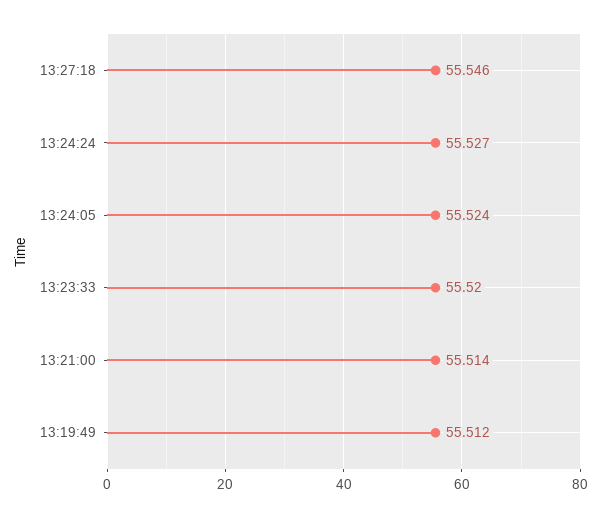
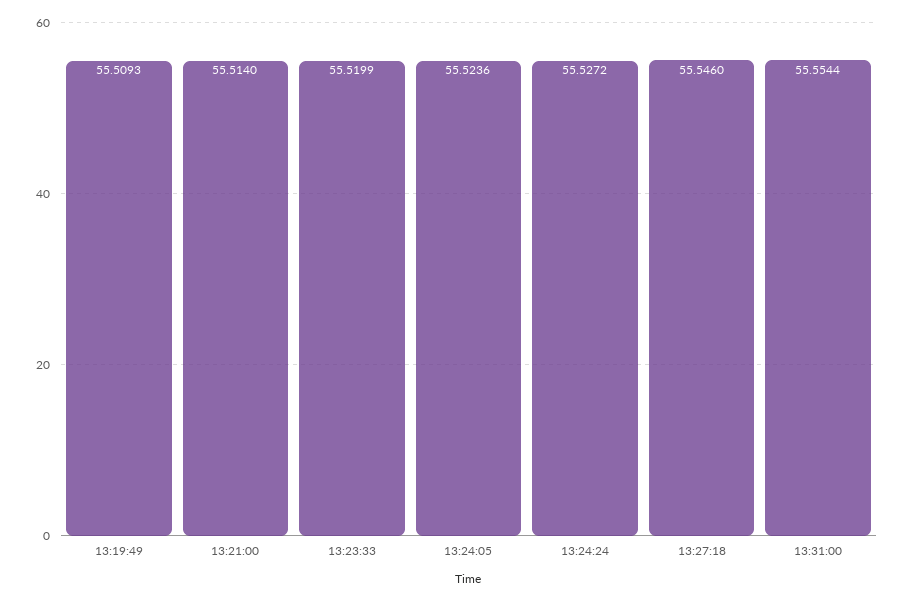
13:19:49: 55.512 -> 55.5093
13:31:00: none -> 55.5544

